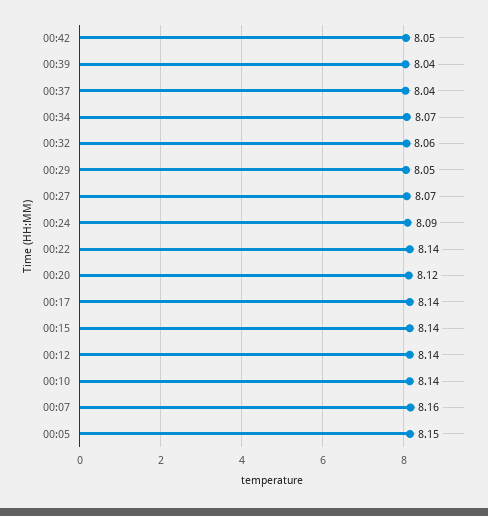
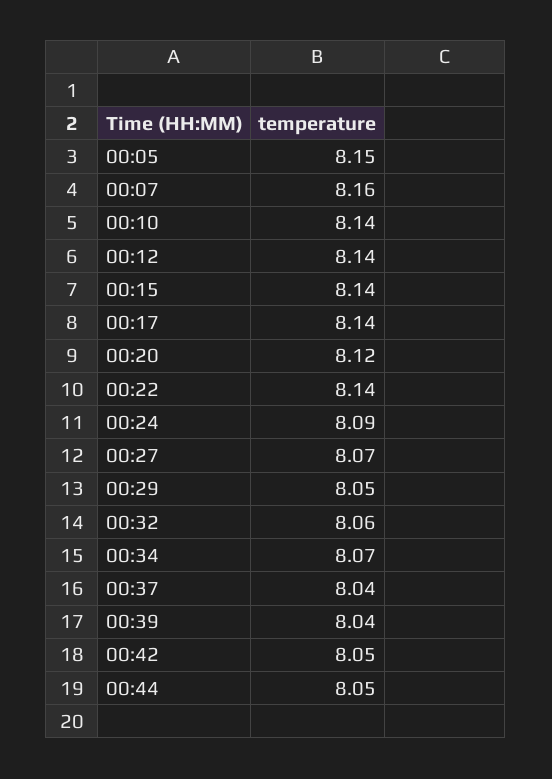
00:44: none -> 8.05

